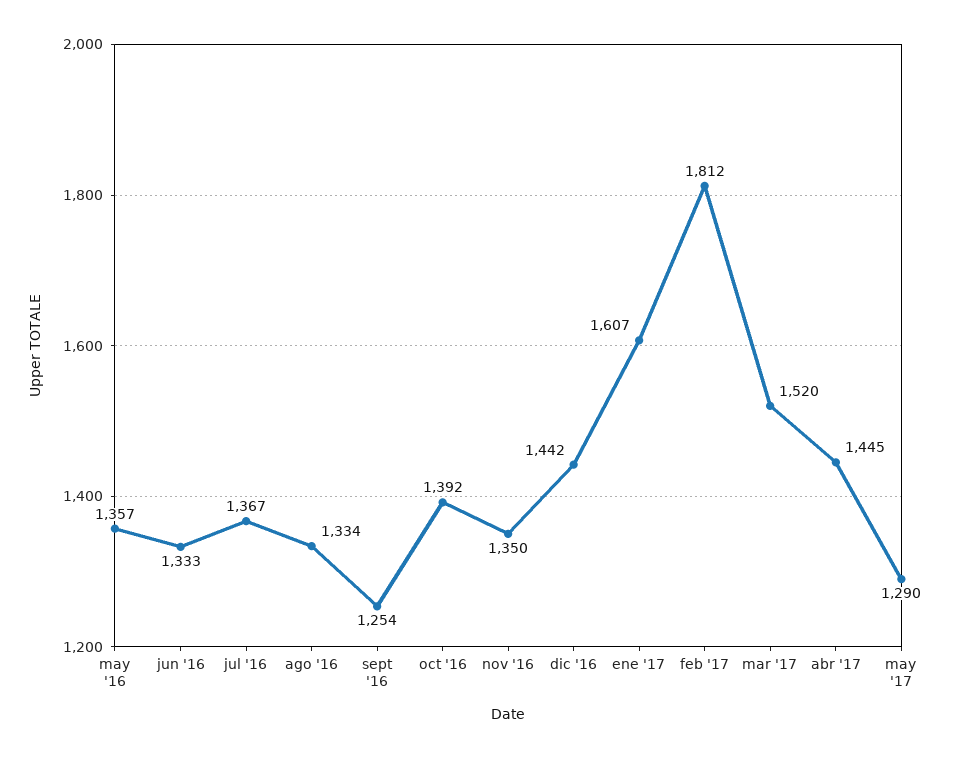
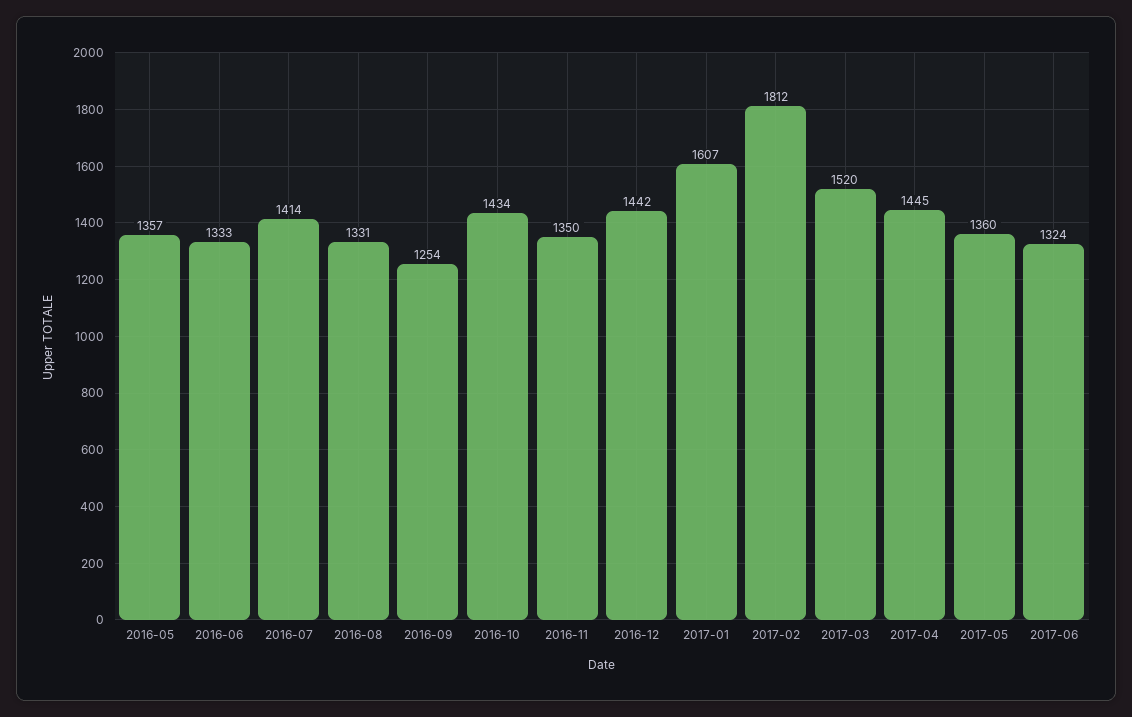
jul '16: 1367 -> 1414
ago '16: 1334 -> 1331
oct '16: 1392 -> 1434
may '17: 1290 -> 1360
2017-06: none -> 1324

